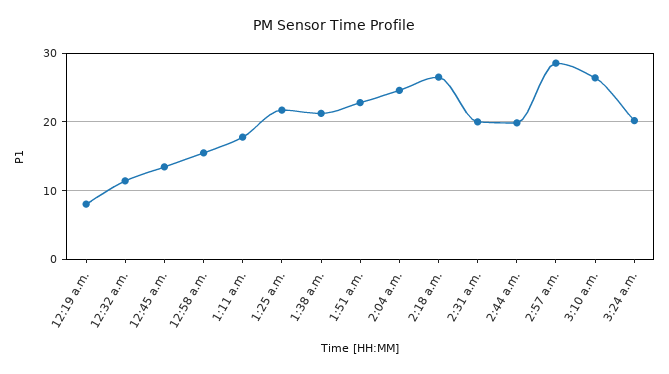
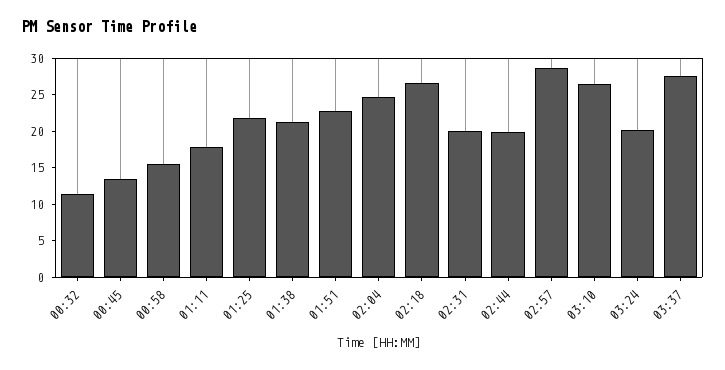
12:19 a.m.: 8 -> none
03:37: none -> 27.5

